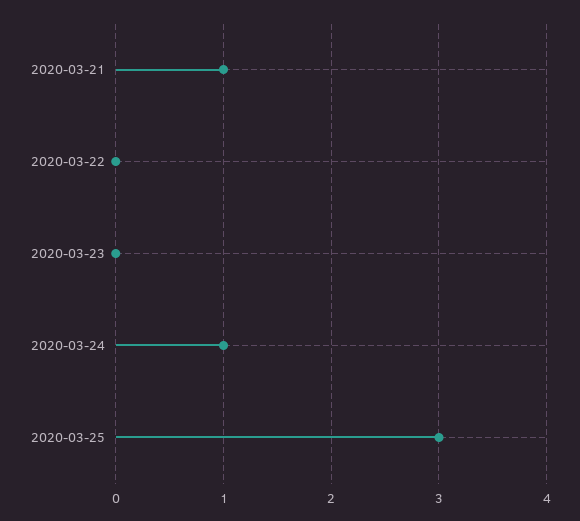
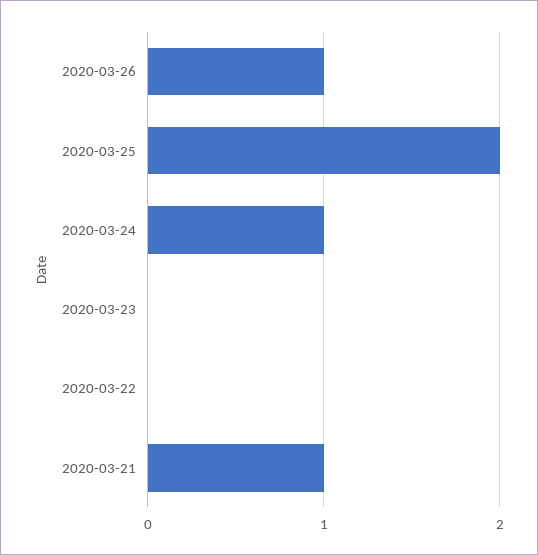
2020-03-25: 3 -> 2
2020-03-26: none -> 1

